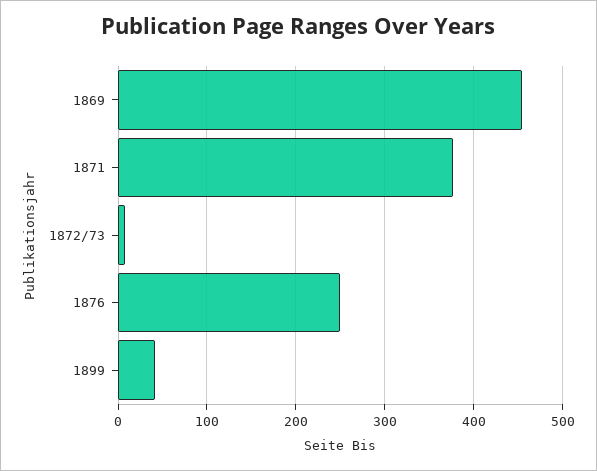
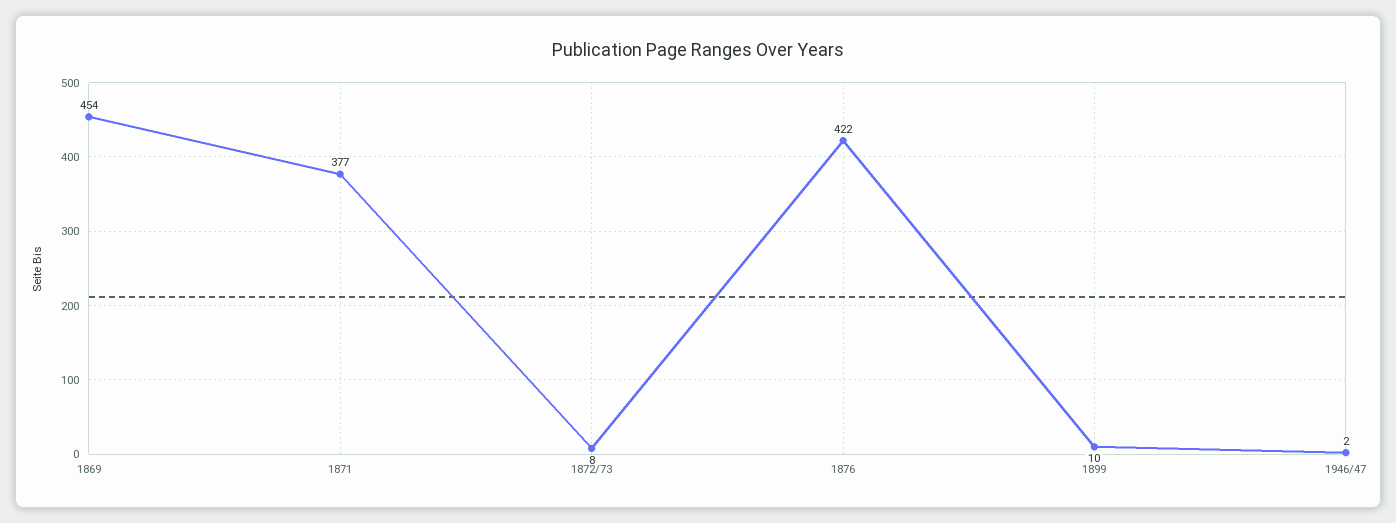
1876: 250 -> 422
1899: 40 -> 10
1946/47: none -> 2

